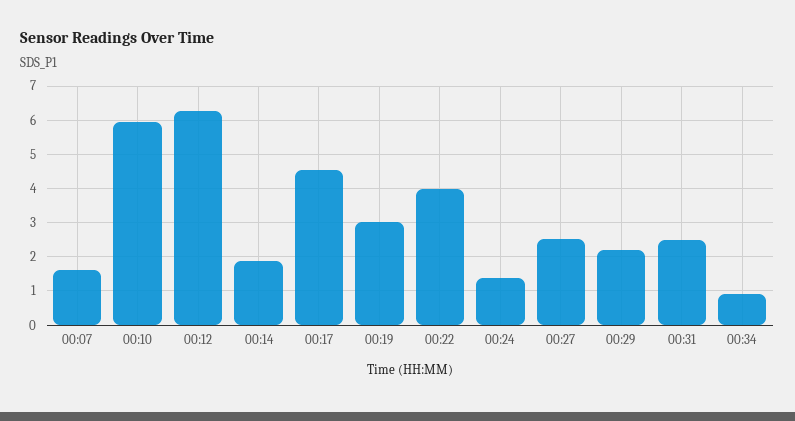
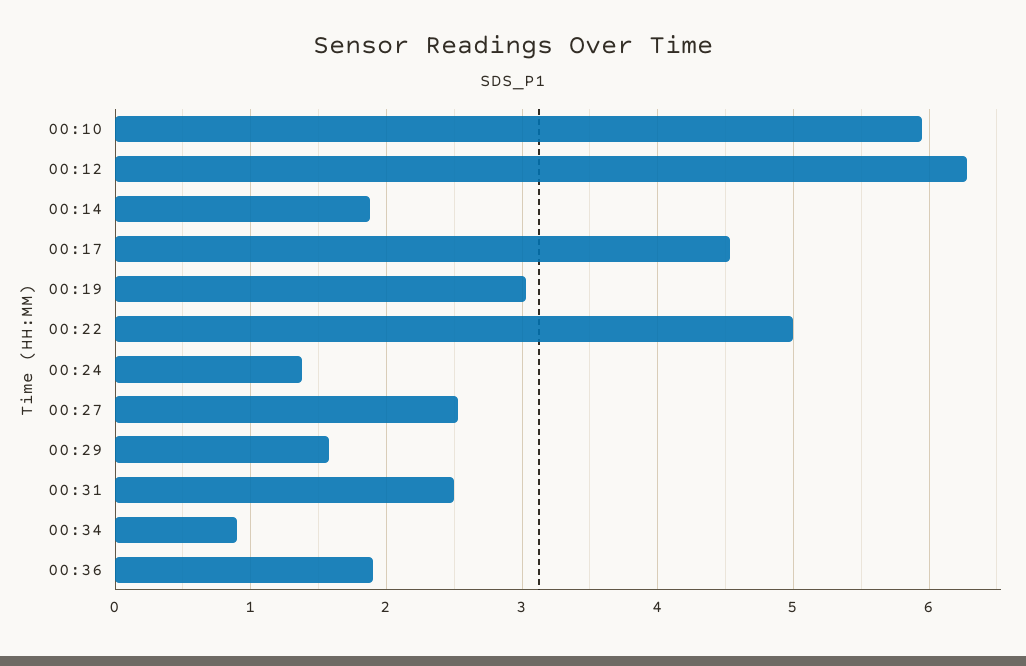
00:07: 1.6 -> none
00:22: 4 -> 5
00:29: 2.2 -> 1.6
00:36: none -> 1.9

